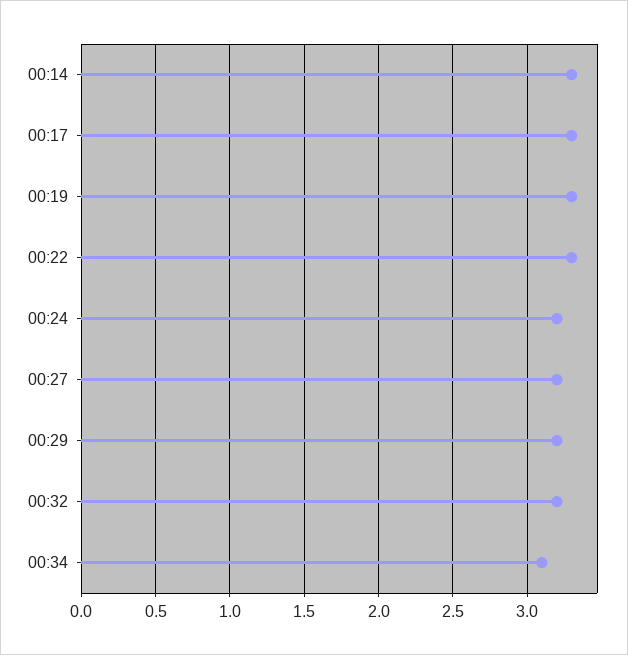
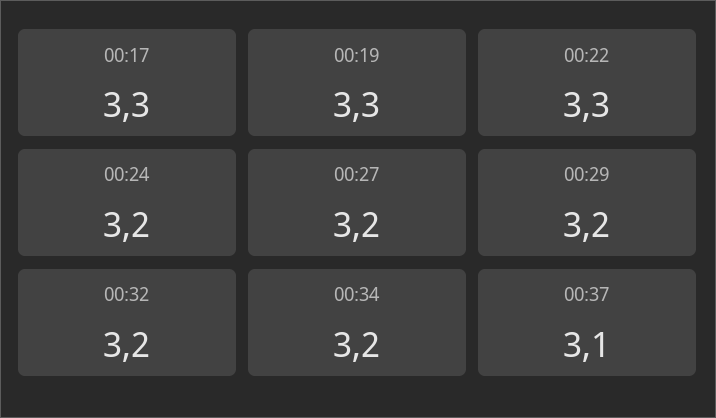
00:14: 3.3 -> none
00:34: 3.1 -> 3.2
00:37: none -> 3.1

